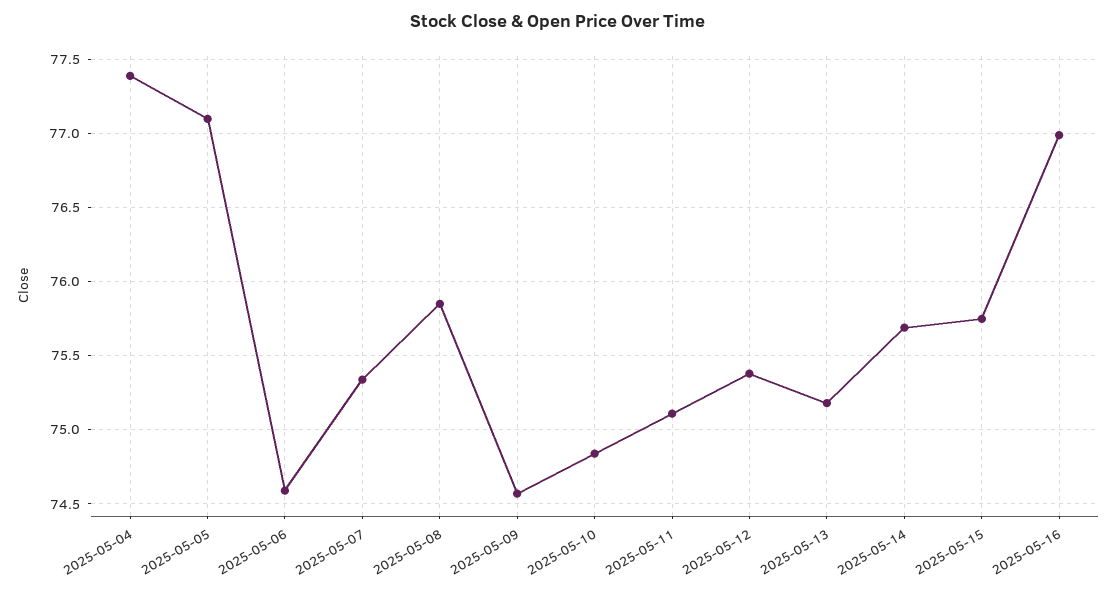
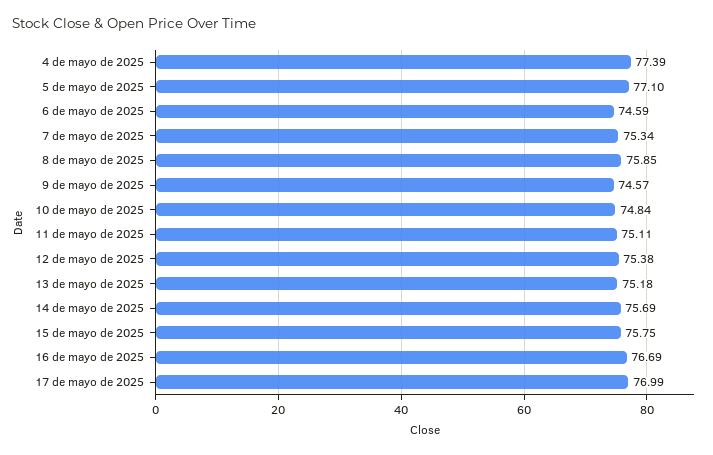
2025-05-16: 77 -> 76.69
17 de mayo de 2025: none -> 76.99

